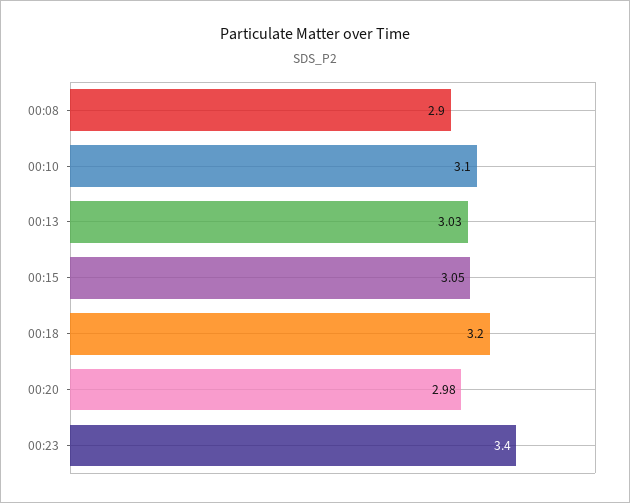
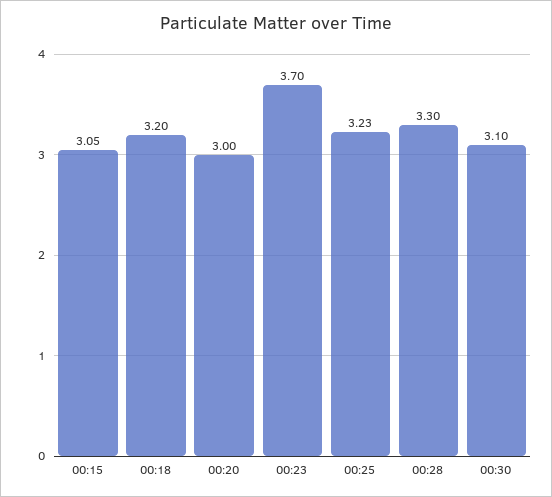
00:08: 2.9 -> none
00:10: 3.1 -> none
00:13: 3.03 -> none
00:20: 2.98 -> 3
00:23: 3.4 -> 3.7
00:25: none -> 3.23
00:28: none -> 3.3
00:30: none -> 3.1

